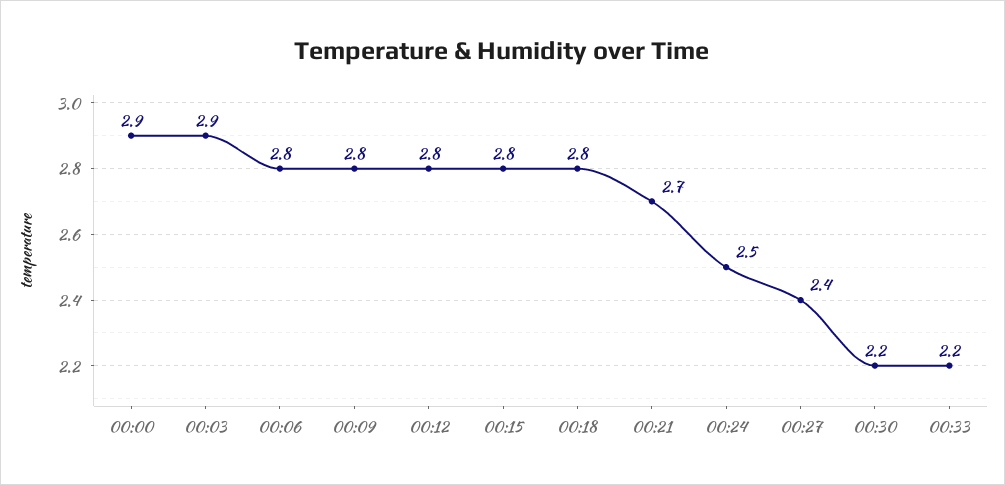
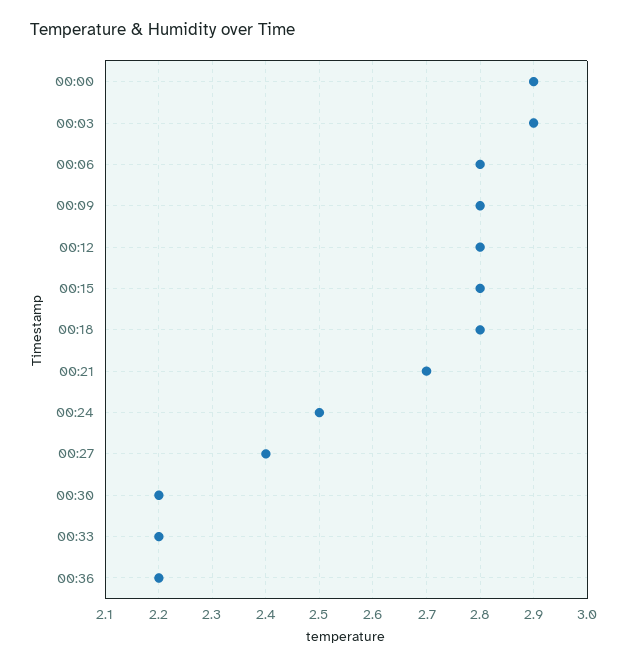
00:36: none -> 2.2

